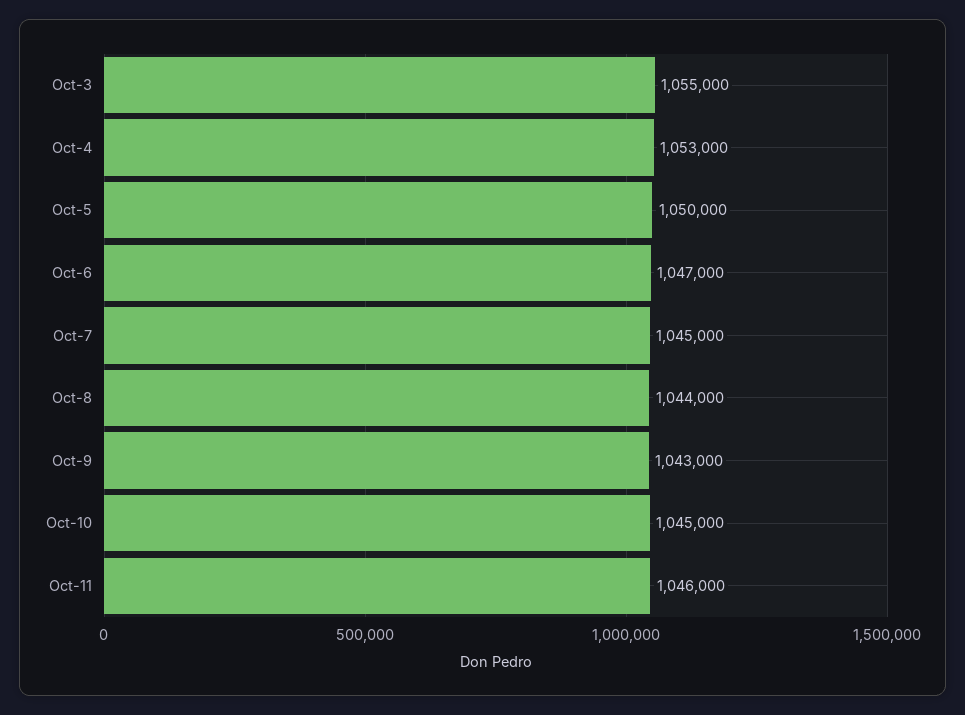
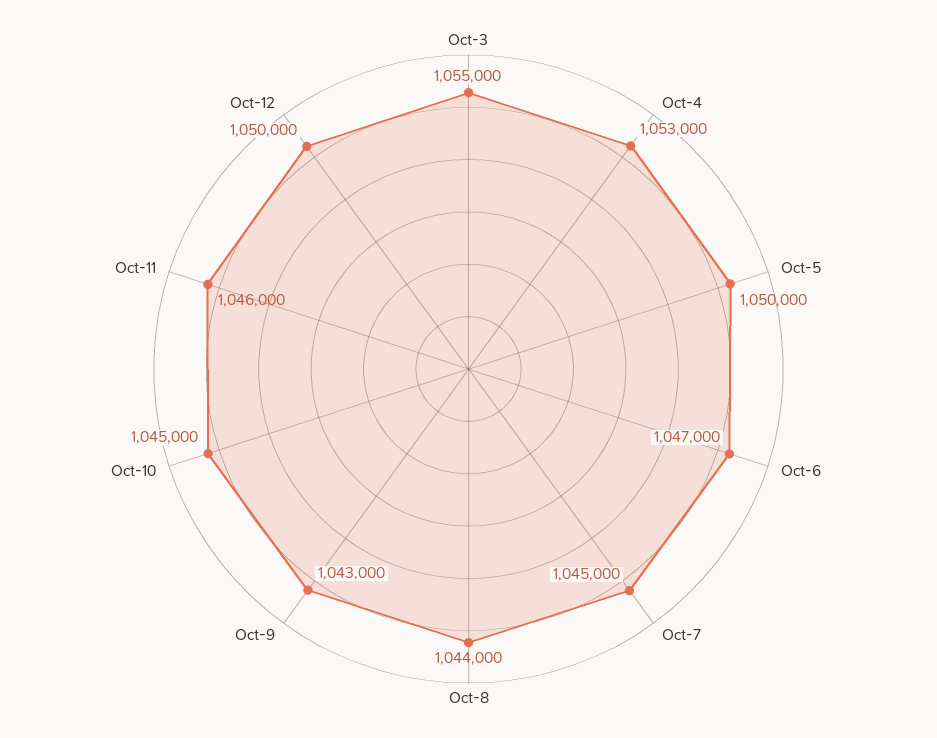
Oct-12: none -> 1050000

